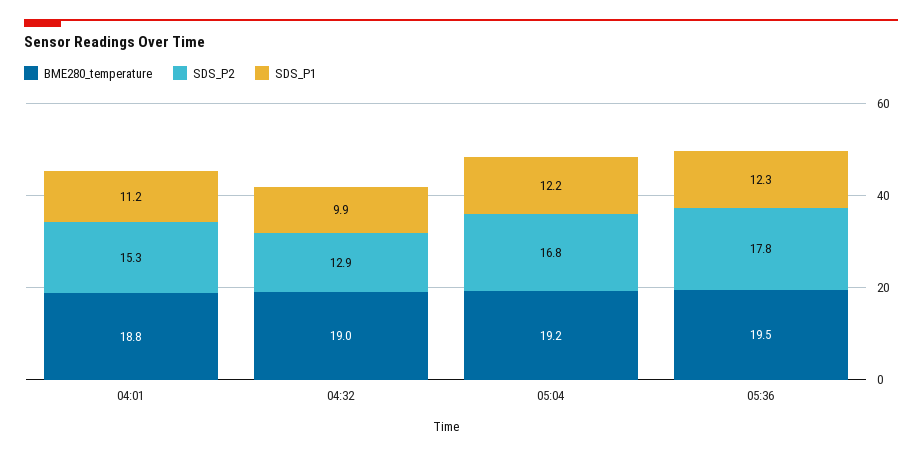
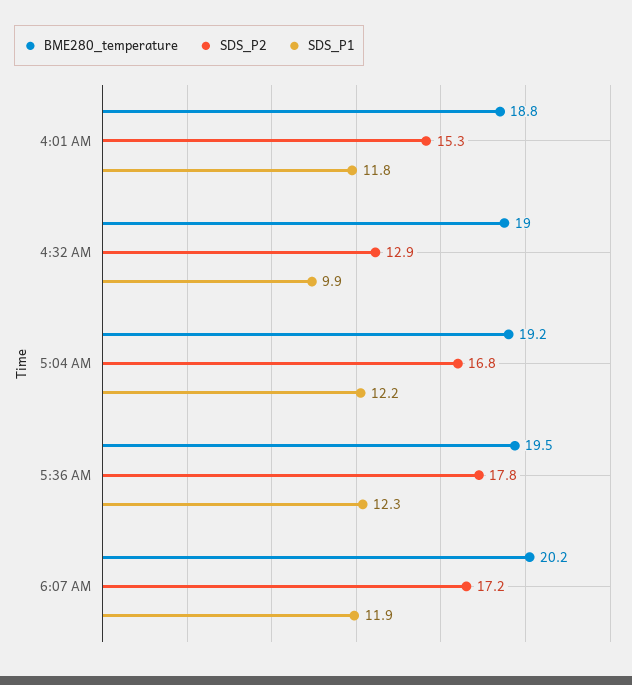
SDS_P1, 04:01: 11.2 -> 11.8
BME280_temperature, 6:07 AM: none -> 20.2
SDS_P2, 6:07 AM: none -> 17.2
SDS_P1, 6:07 AM: none -> 11.9

